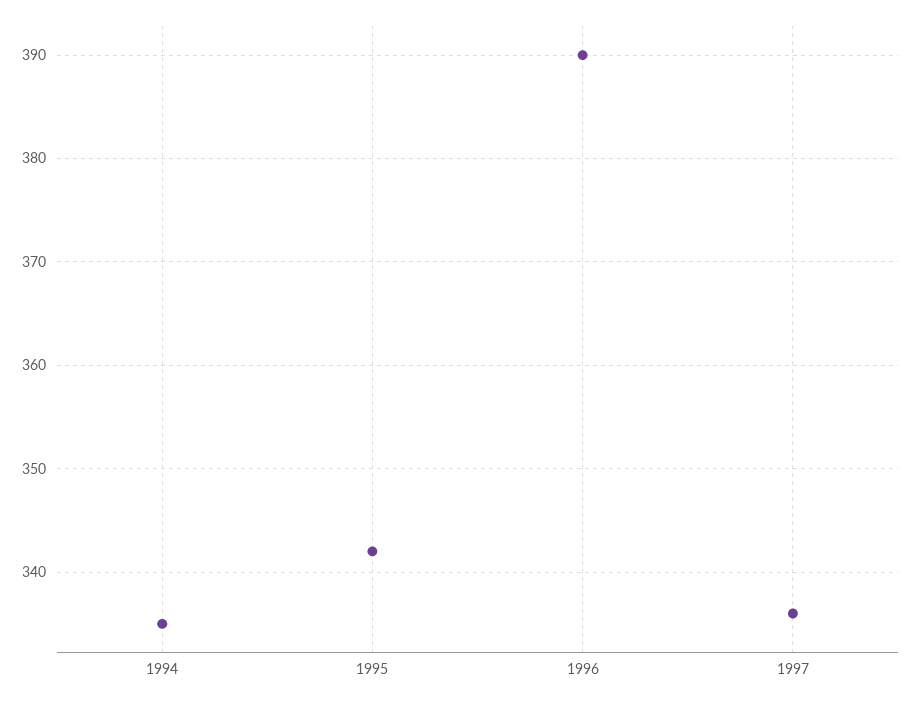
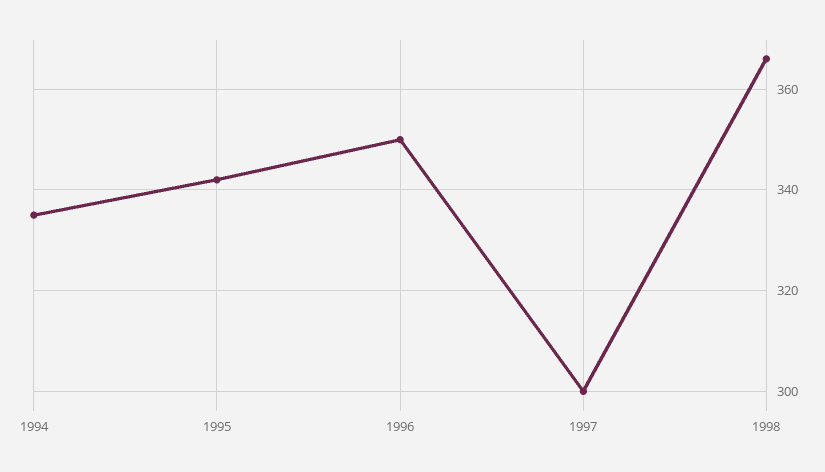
1996: 390 -> 350
1997: 336 -> 300
1998: none -> 365

